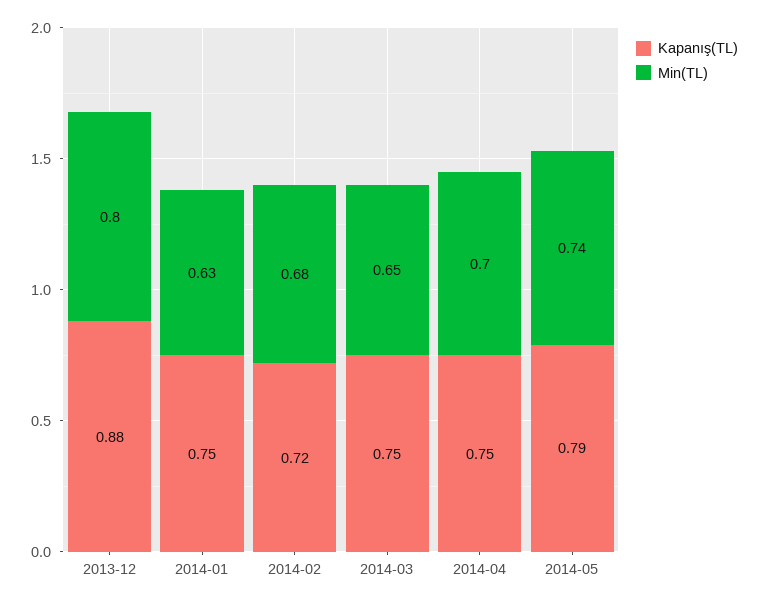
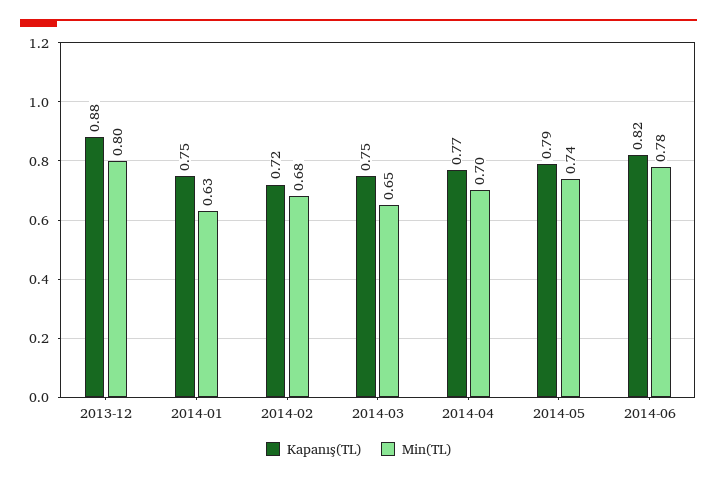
Kapanış(TL), 2014-04: 0.75 -> 0.77
Kapanış(TL), 2014-06: none -> 0.82
Min(TL), 2014-06: none -> 0.78

